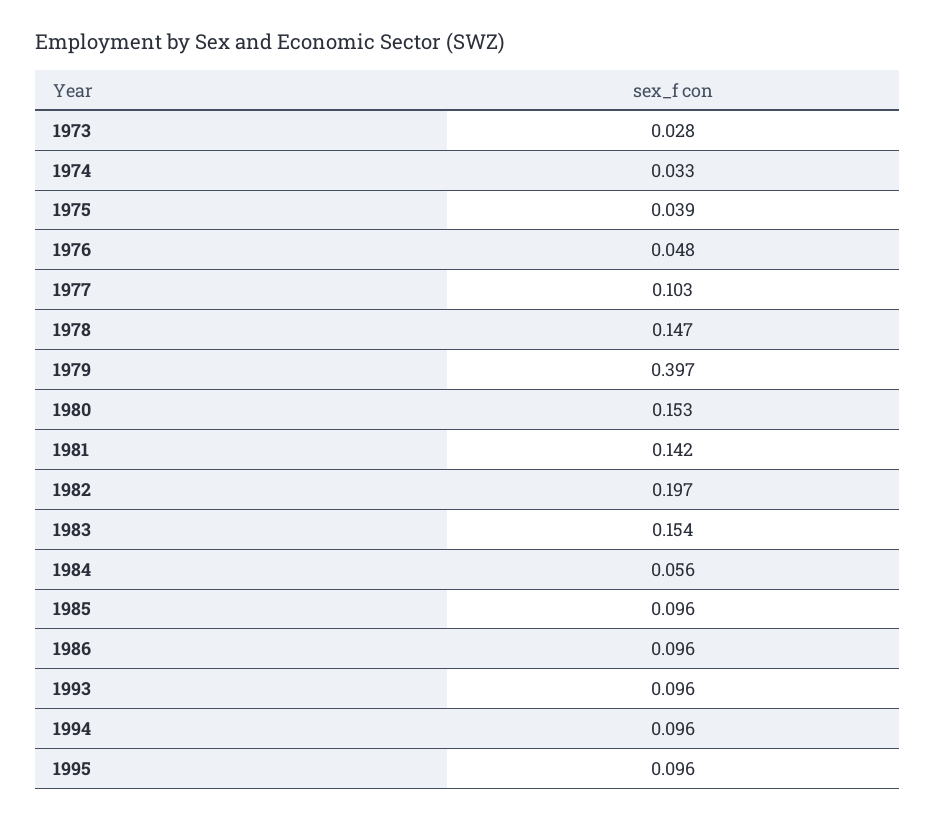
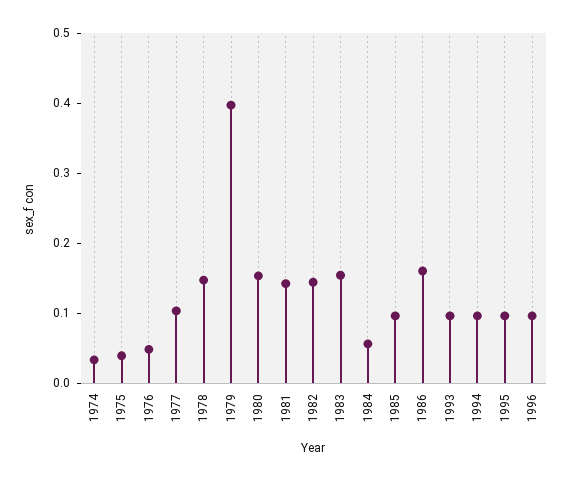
1973: 0.028 -> none
1982: 0.197 -> 0.14
1986: 0.096 -> 0.16
1996: none -> 0.1

